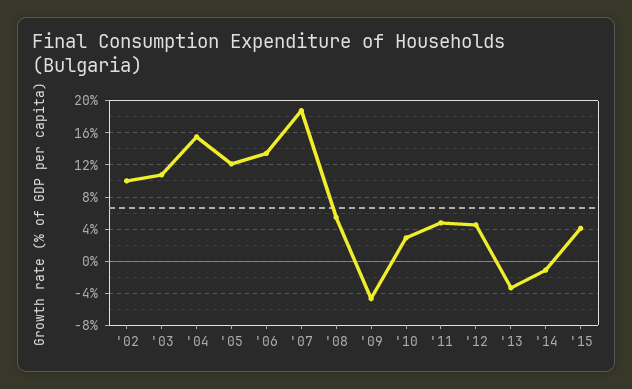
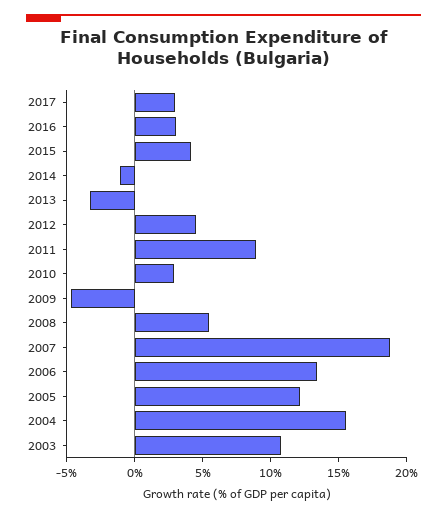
'02: 10 -> none
'11: 5 -> 9
2017: none -> 3
2016: none -> 3

